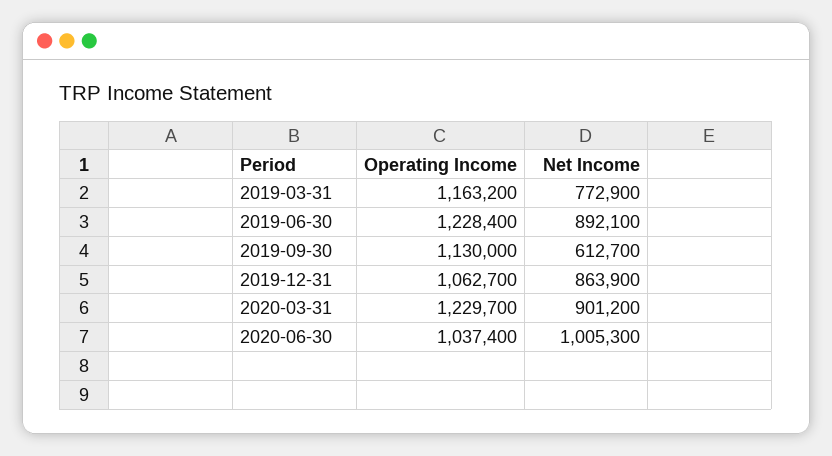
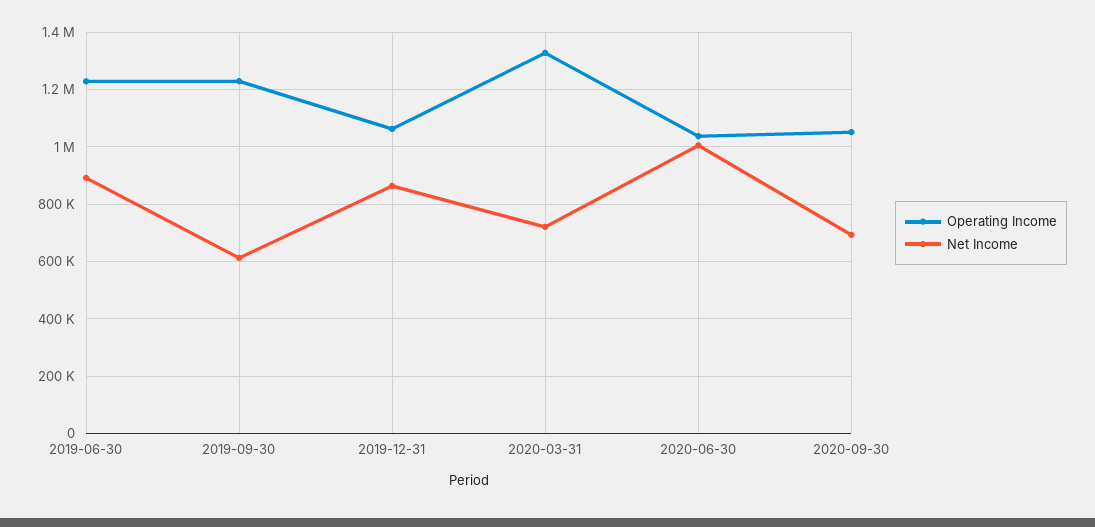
Operating Income, 2019-03-31: 1163200 -> none
Net Income, 2019-03-31: 772900 -> none
Operating Income, 2019-09-30: 1130000 -> 1225000
Operating Income, 2020-03-31: 1229700 -> 1325000
Net Income, 2020-03-31: 901200 -> 725000
Operating Income, 2020-09-30: none -> 1050000
Net Income, 2020-09-30: none -> 700000

